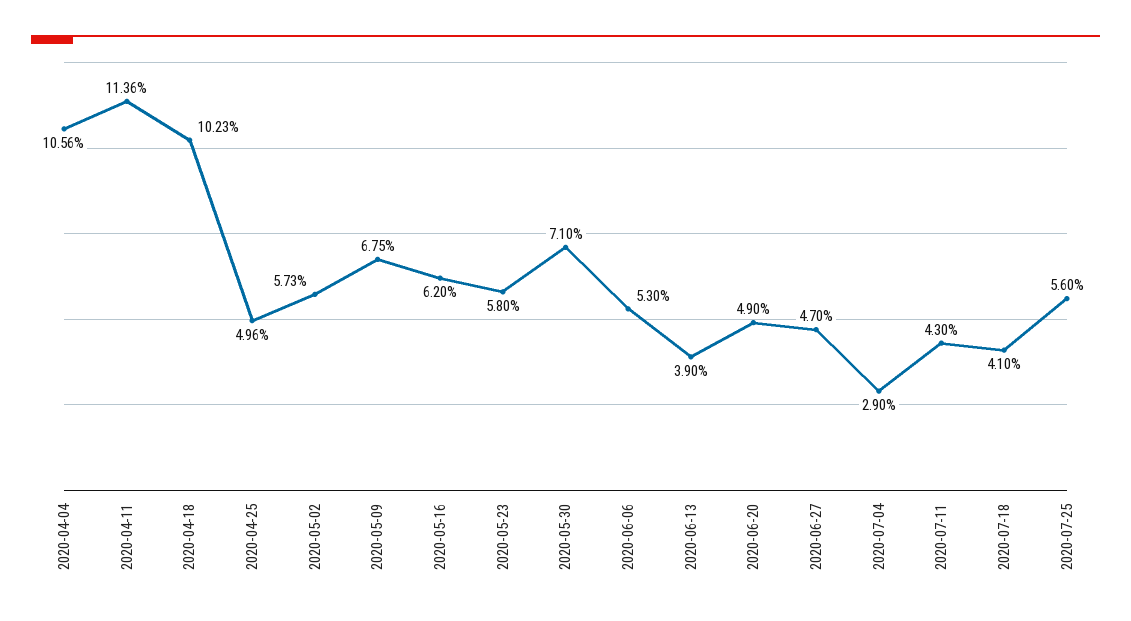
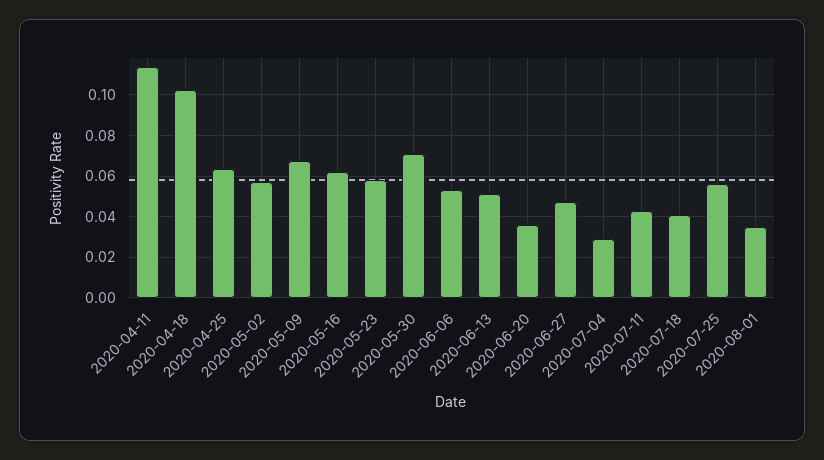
2020-04-04: 0.1056 -> none
2020-04-25: 0.0496 -> 0.065
2020-06-13: 0.039 -> 0.05
2020-06-20: 0.049 -> 0.035
2020-08-01: none -> 0.035

